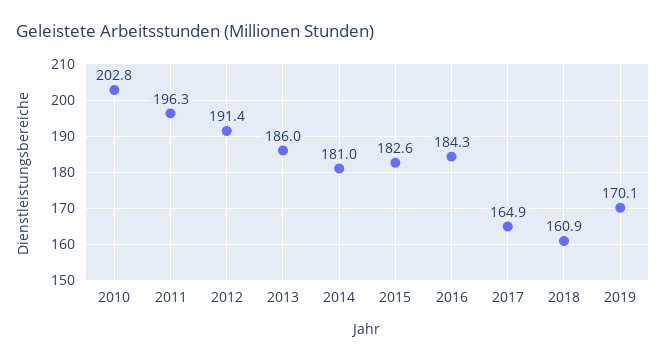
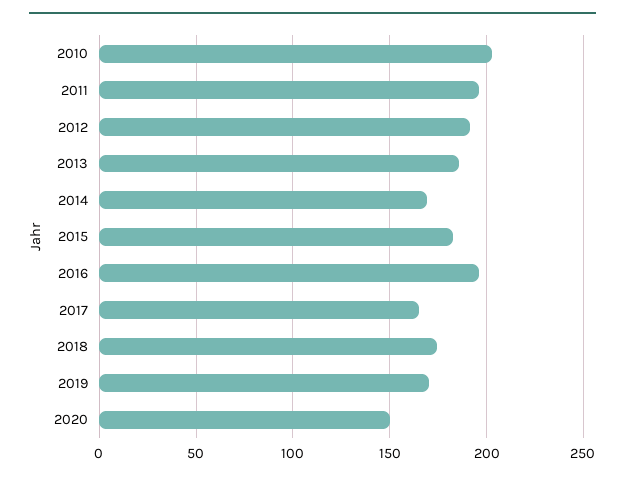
2014: 181 -> 170
2016: 184.3 -> 195
2018: 160.9 -> 175
2020: none -> 150

